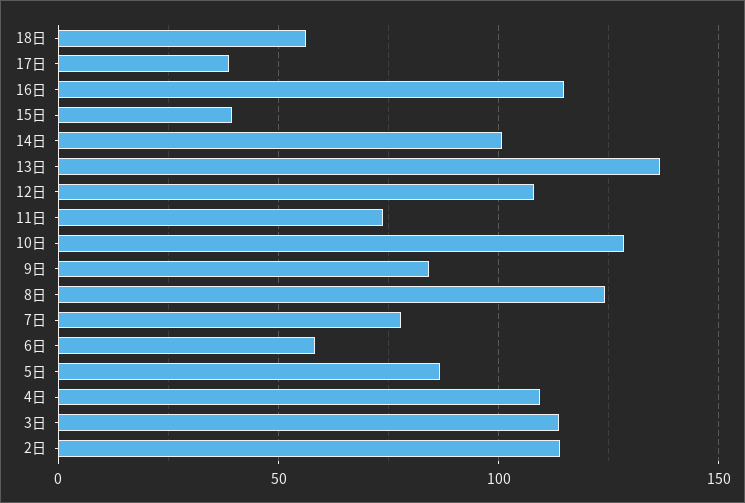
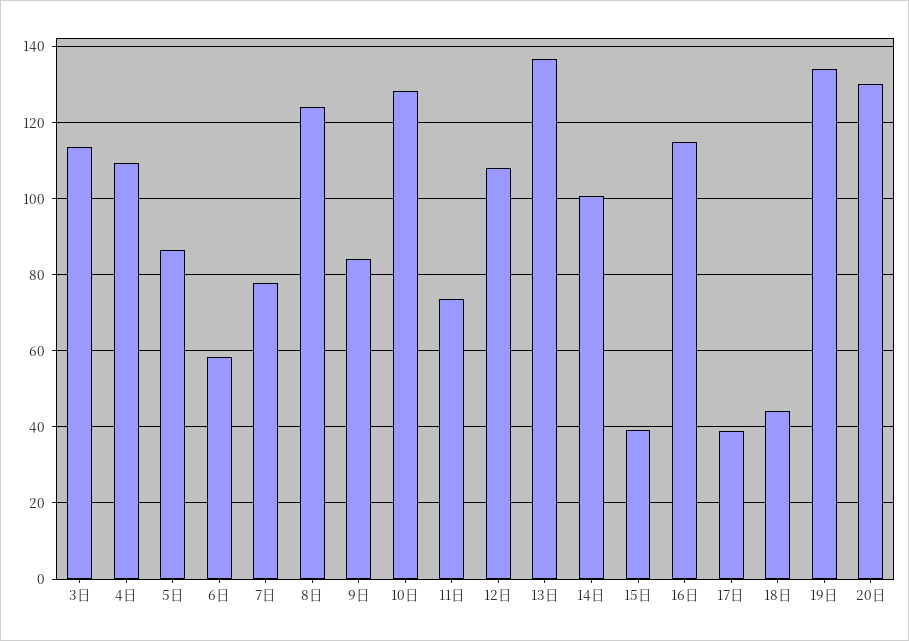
18日: 55 -> 44
2日: 115 -> none
19日: none -> 134
20日: none -> 130

